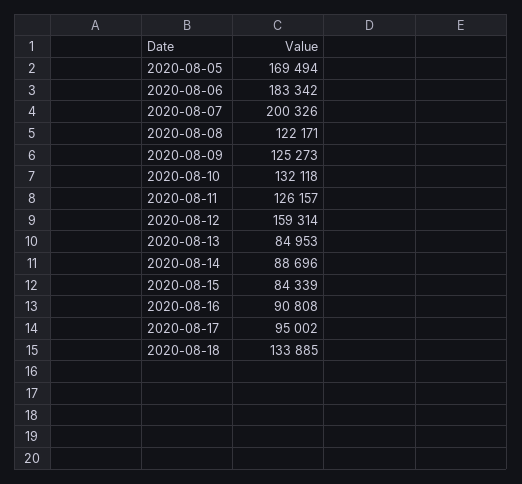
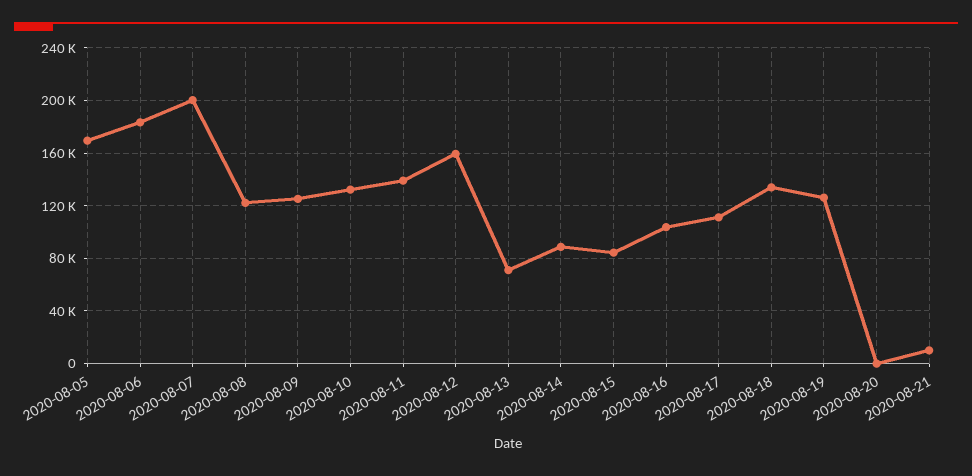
2020-08-11: 126157 -> 140000
2020-08-13: 84953 -> 70000
2020-08-16: 90808 -> 105000
2020-08-17: 95002 -> 110000
2020-08-19: none -> 125000
2020-08-20: none -> 0
2020-08-21: none -> 10000

